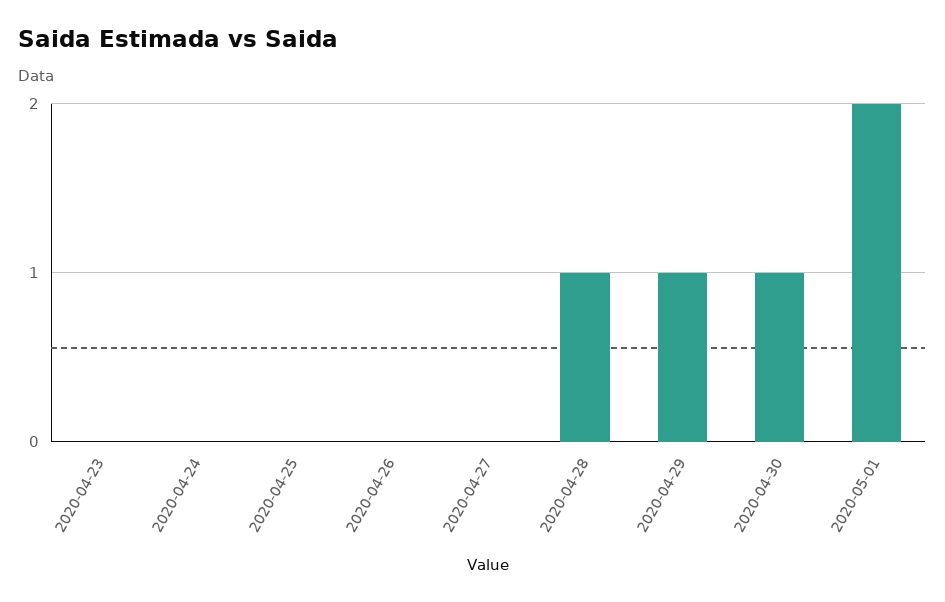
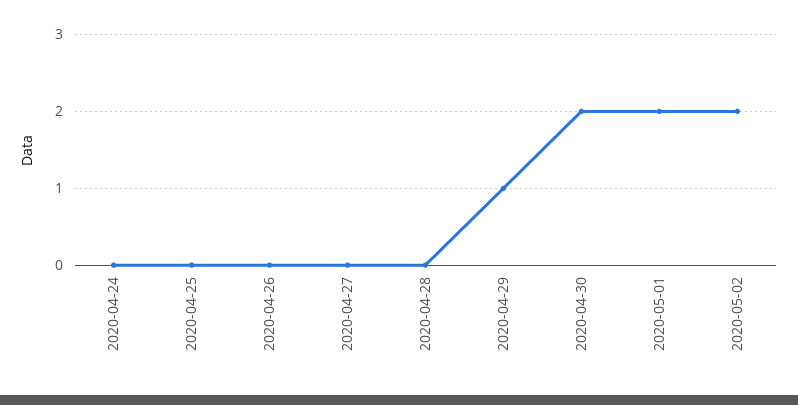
2020-04-23: 0 -> none
2020-04-28: 1 -> 0
2020-04-30: 1 -> 2
2020-05-02: none -> 2

